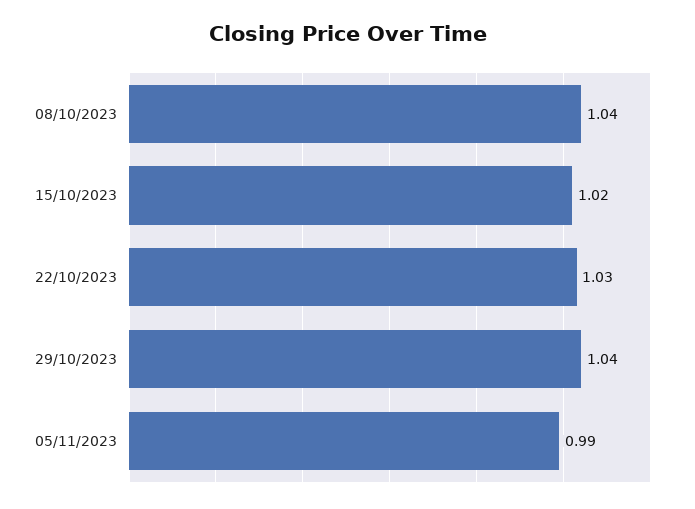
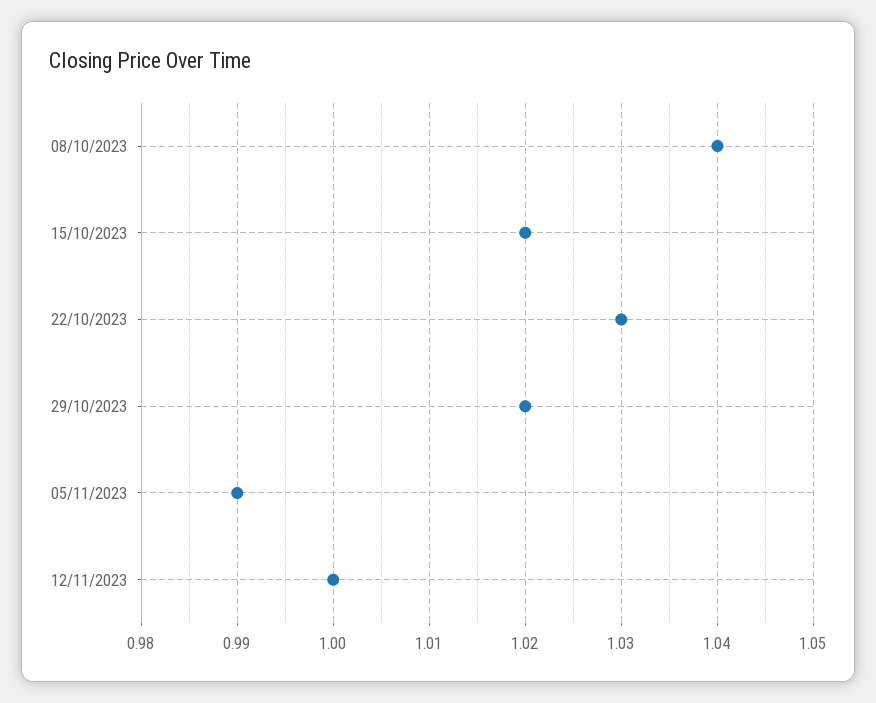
29/10/2023: 1.04 -> 1.02
12/11/2023: none -> 1

